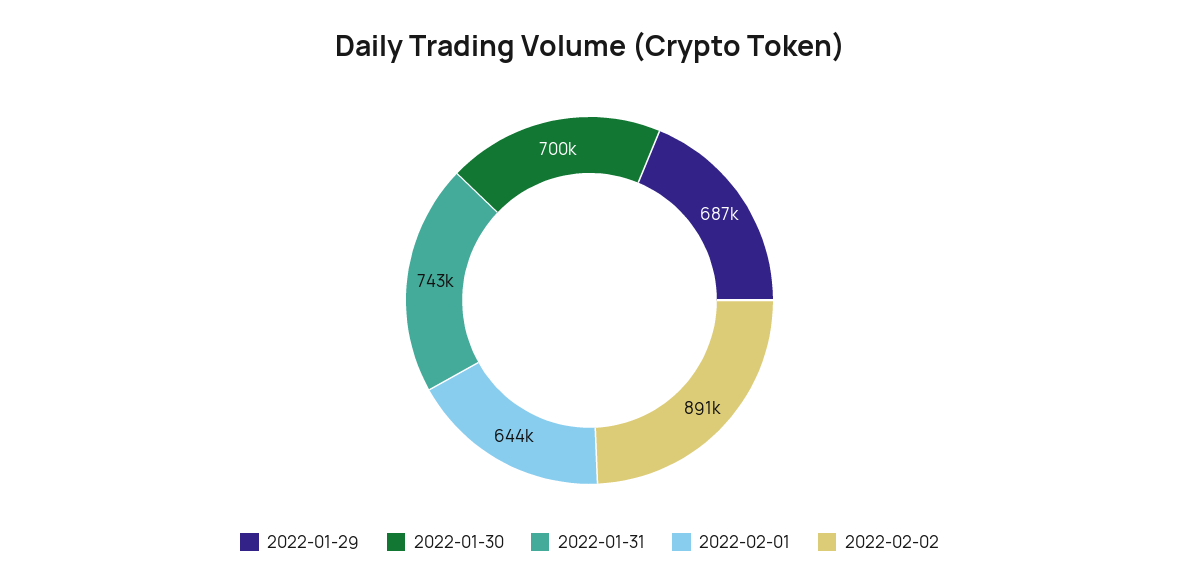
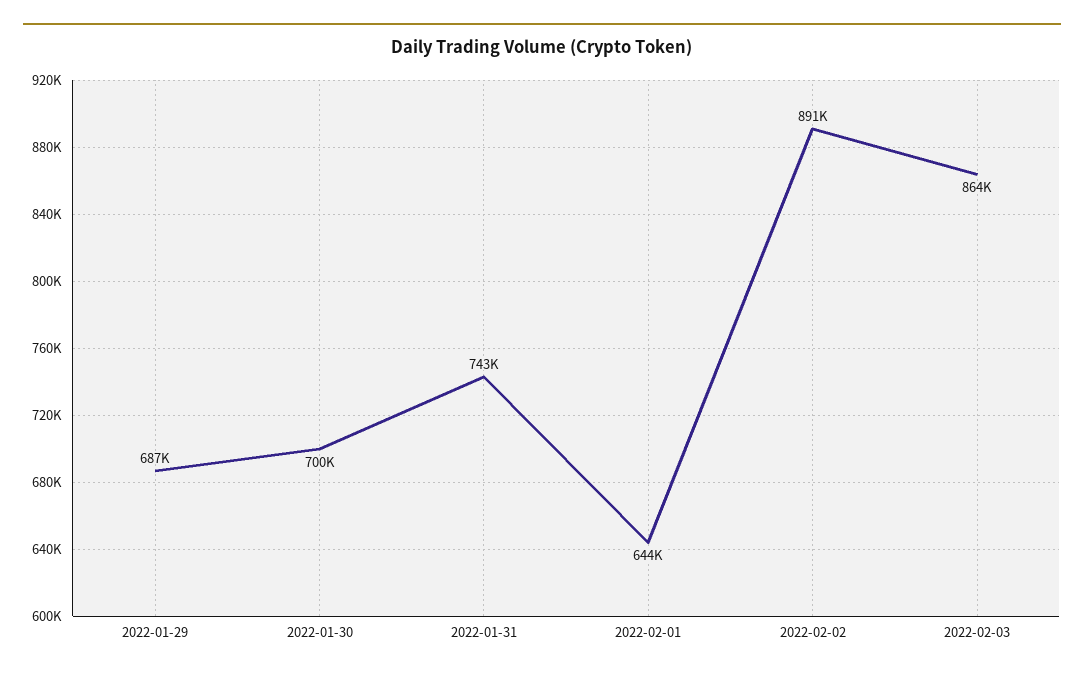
2022-02-03: none -> 864000

